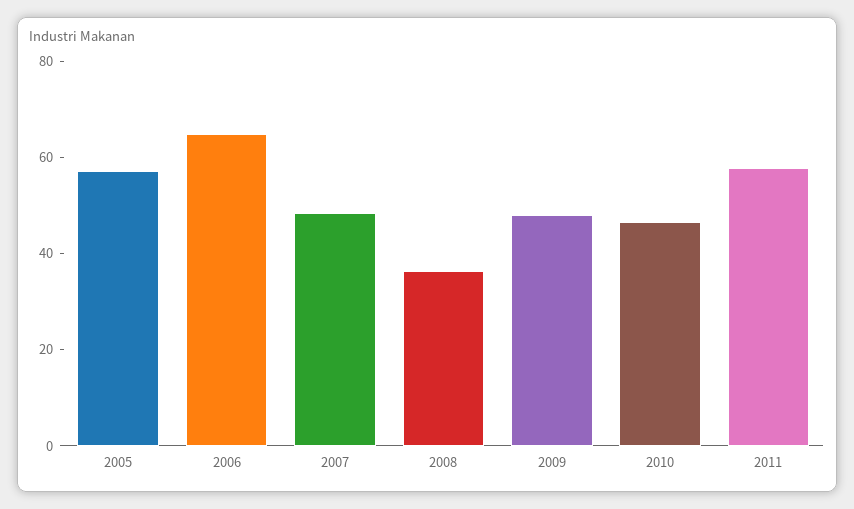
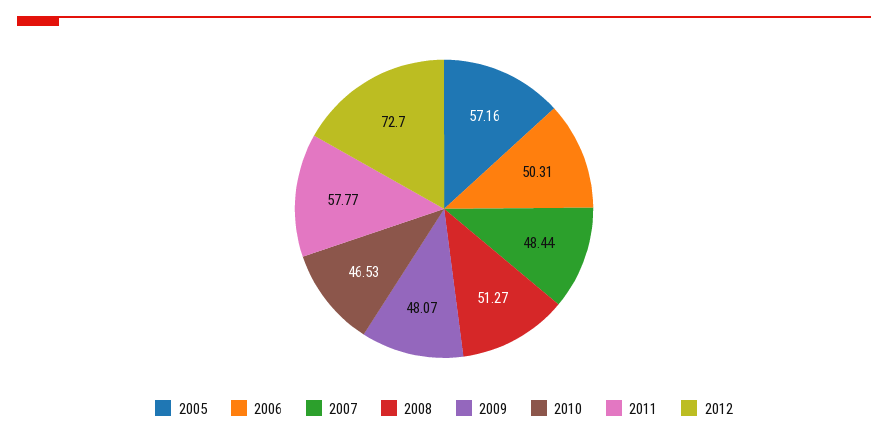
2006: 65 -> 50.31
2008: 35 -> 51.27
2012: none -> 72.7

